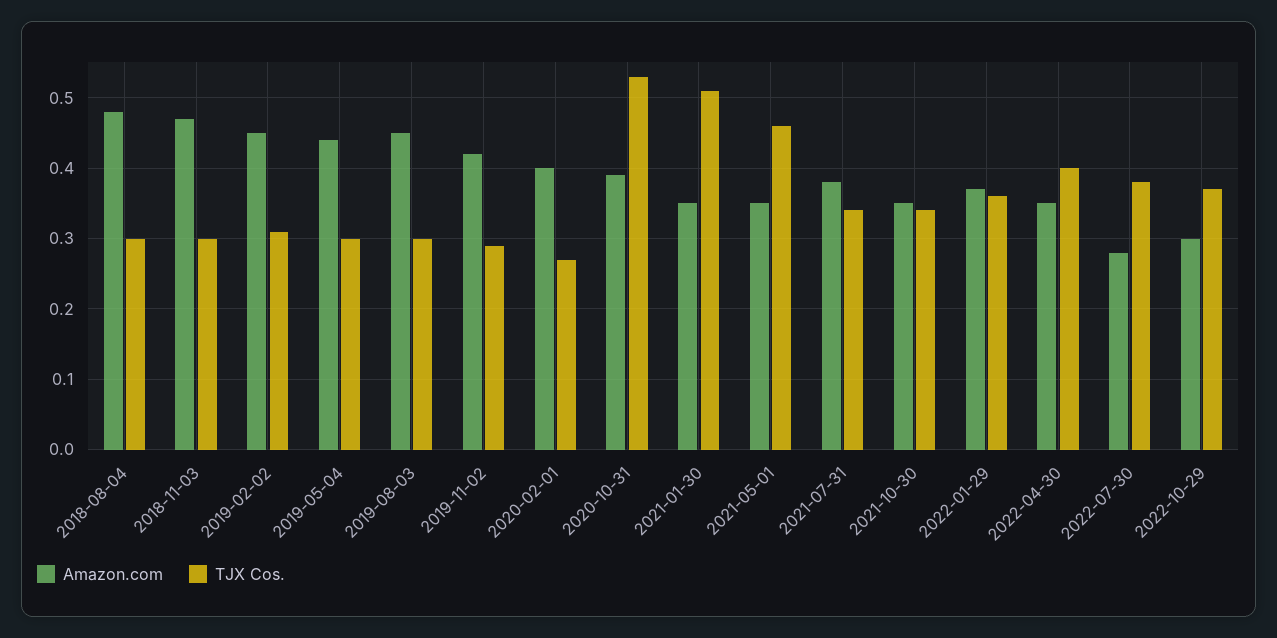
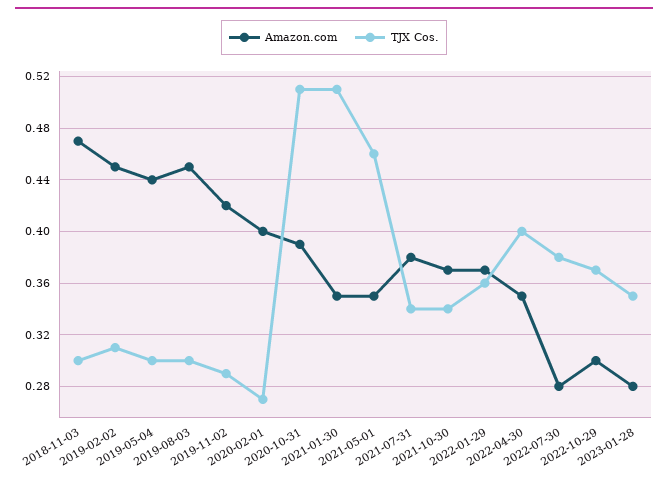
Amazon.com, 2018-08-04: 0.48 -> none
TJX Cos., 2018-08-04: 0.3 -> none
TJX Cos., 2020-10-31: 0.53 -> 0.51
Amazon.com, 2021-10-30: 0.35 -> 0.37
Amazon.com, 2023-01-28: none -> 0.28
TJX Cos., 2023-01-28: none -> 0.35

